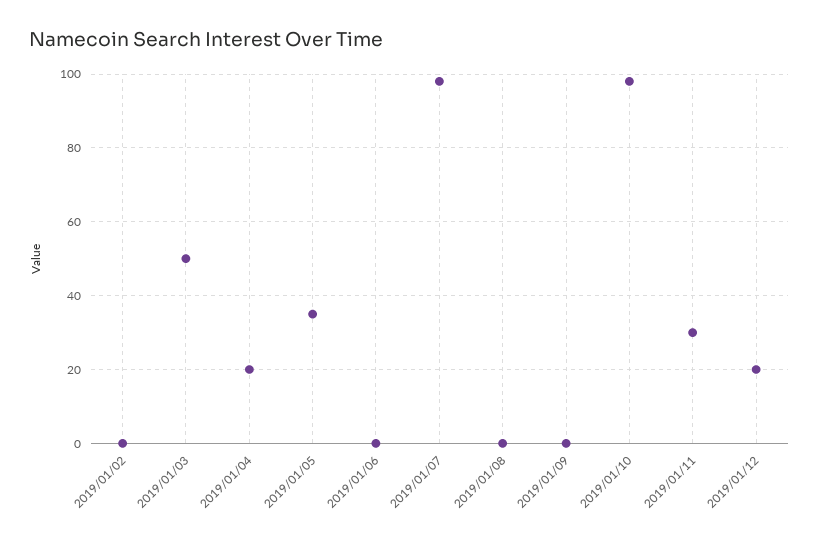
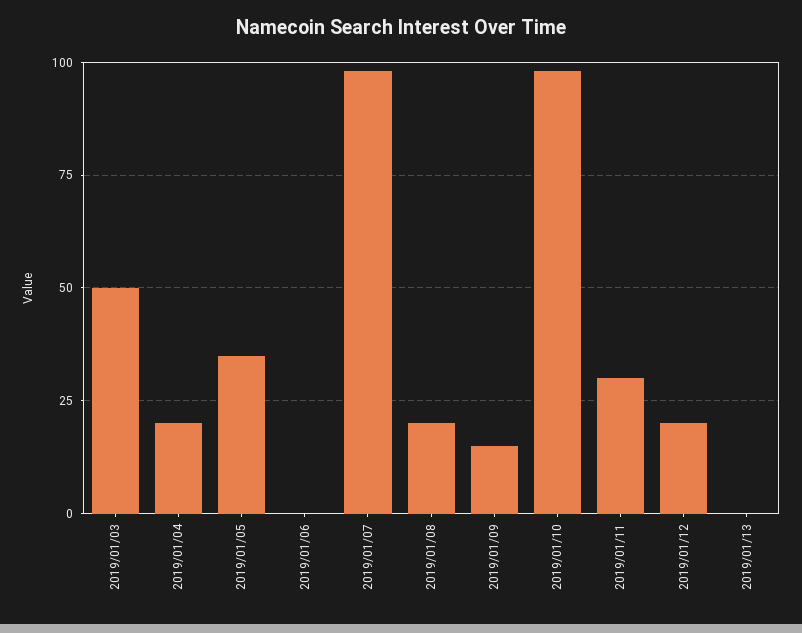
2019/01/02: 0 -> none
2019/01/08: 0 -> 20
2019/01/09: 0 -> 15
2019/01/13: none -> 0

